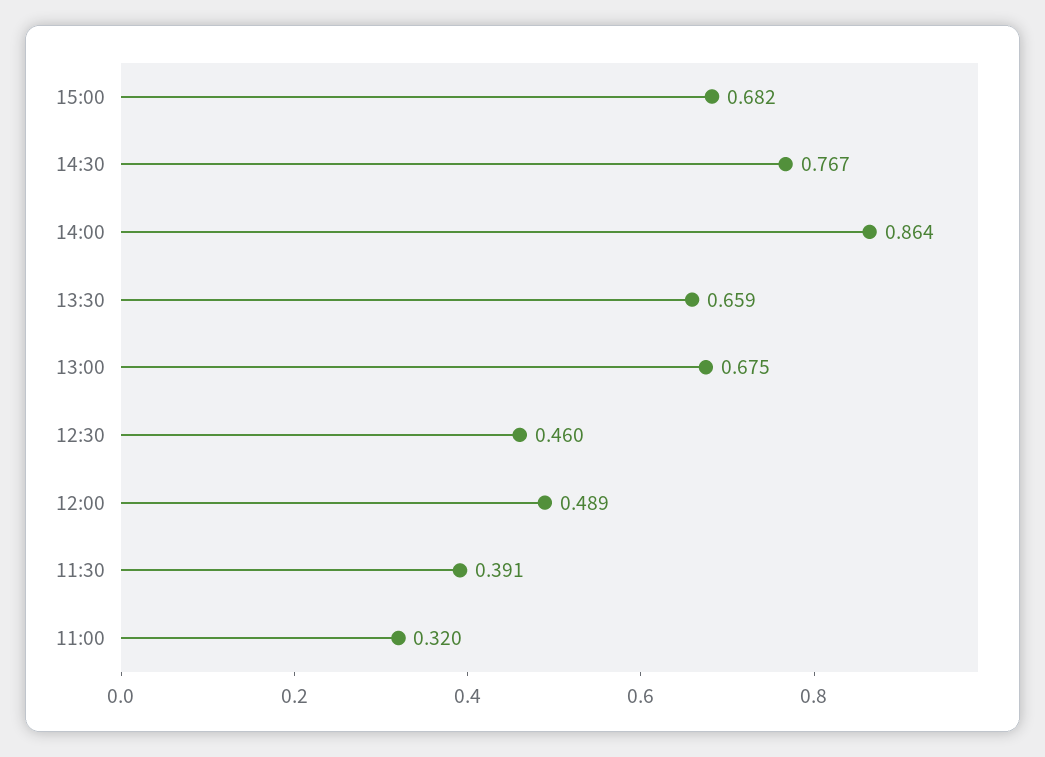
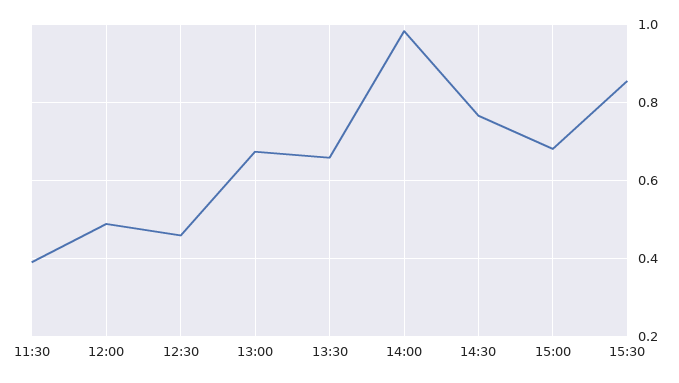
14:00: 0.864 -> 0.98
11:00: 0.32 -> none
15:30: none -> 0.86

